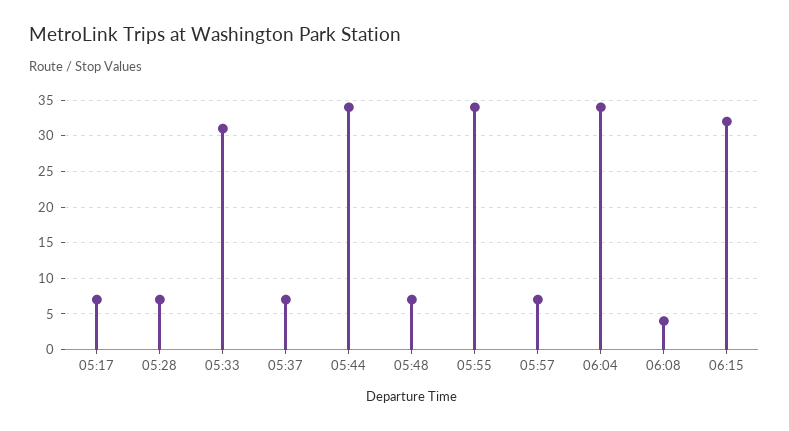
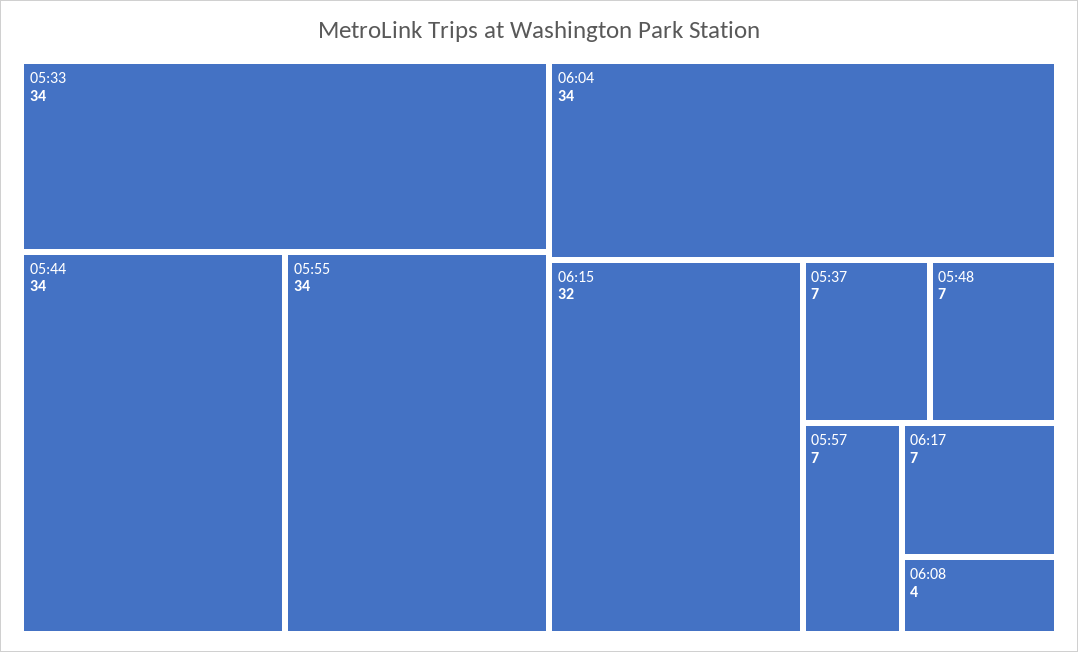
05:17: 7 -> none
05:28: 7 -> none
05:33: 31 -> 34
06:17: none -> 7

